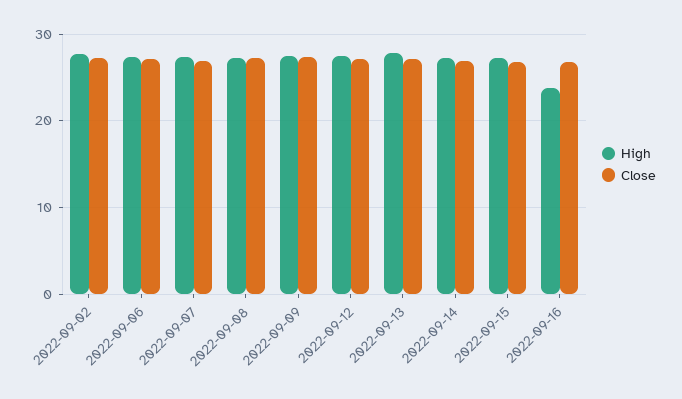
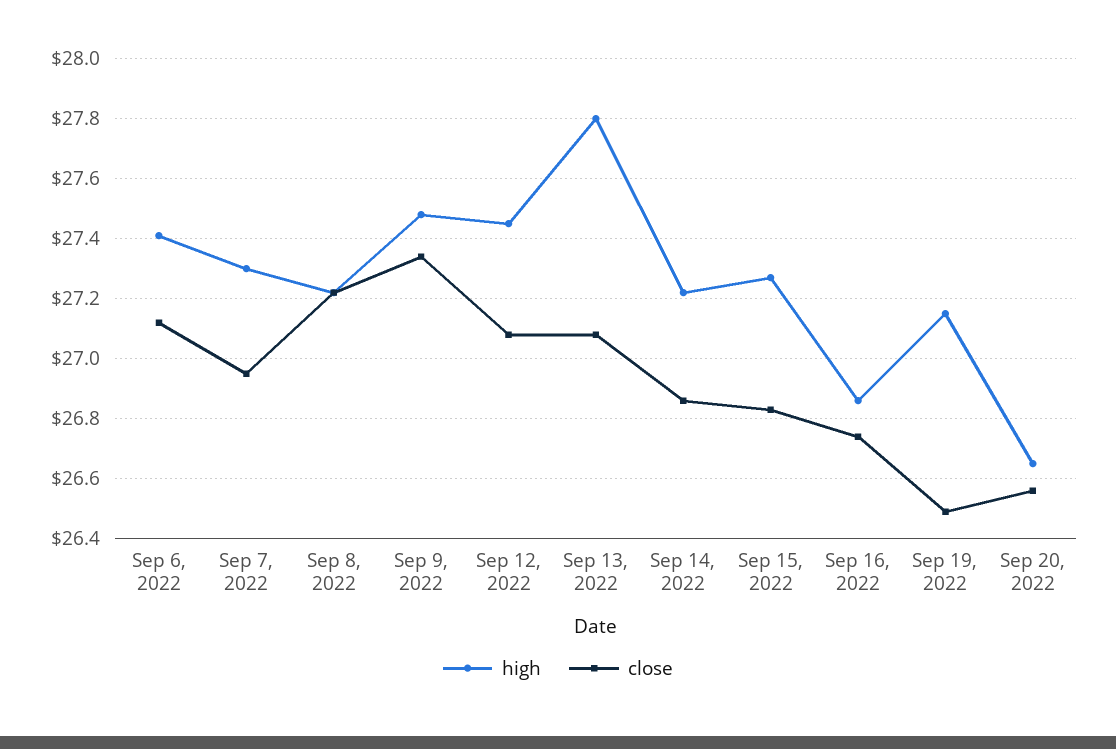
High, 2022-09-02: 28 -> none
Close, 2022-09-02: 27 -> none
High, 2022-09-16: 24 -> 26.85
High, Sep 19, 2022: none -> 27.15
Close, Sep 19, 2022: none -> 26.5
High, Sep 20, 2022: none -> 26.65
Close, Sep 20, 2022: none -> 26.55

